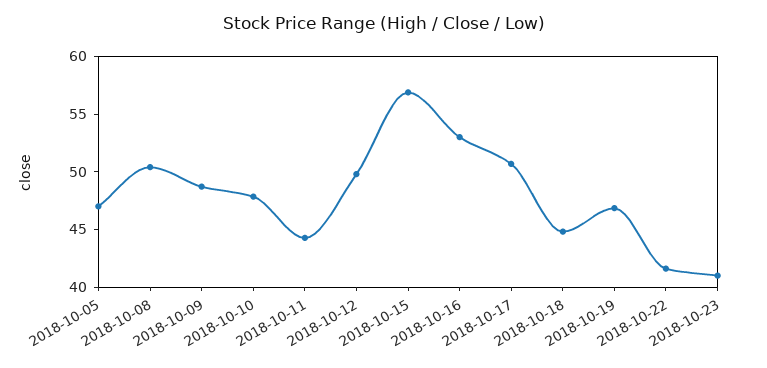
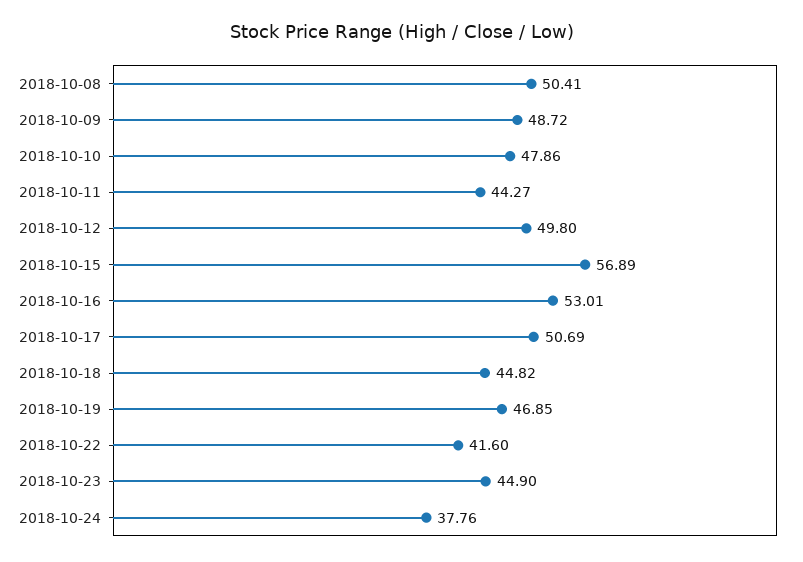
2018-10-05: 47 -> none
2018-10-23: 41 -> 44.9
2018-10-24: none -> 37.76

